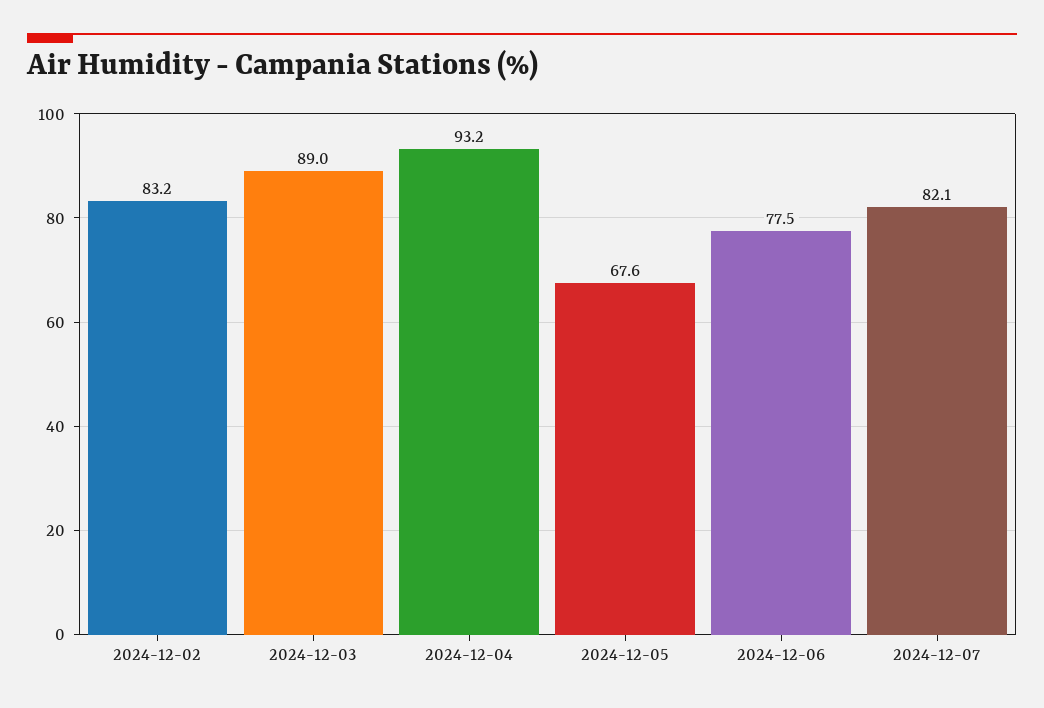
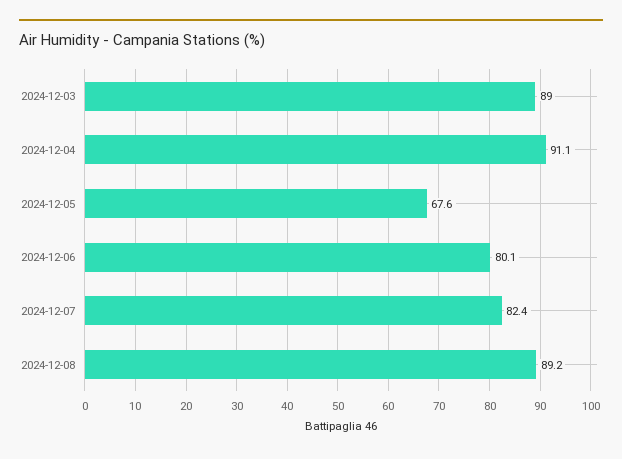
2024-12-02: 83.2 -> none
2024-12-04: 93.2 -> 91.1
2024-12-06: 77.5 -> 80.1
2024-12-07: 82.1 -> 82.4
2024-12-08: none -> 89.2

